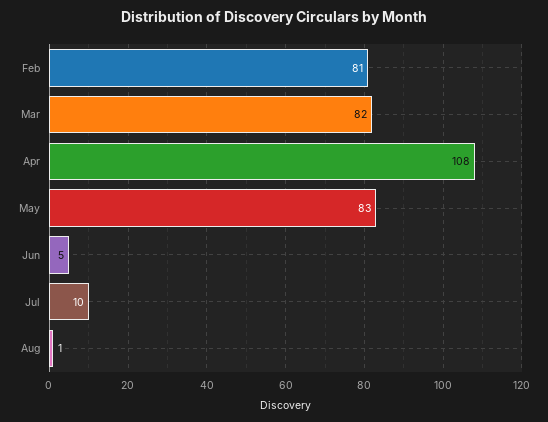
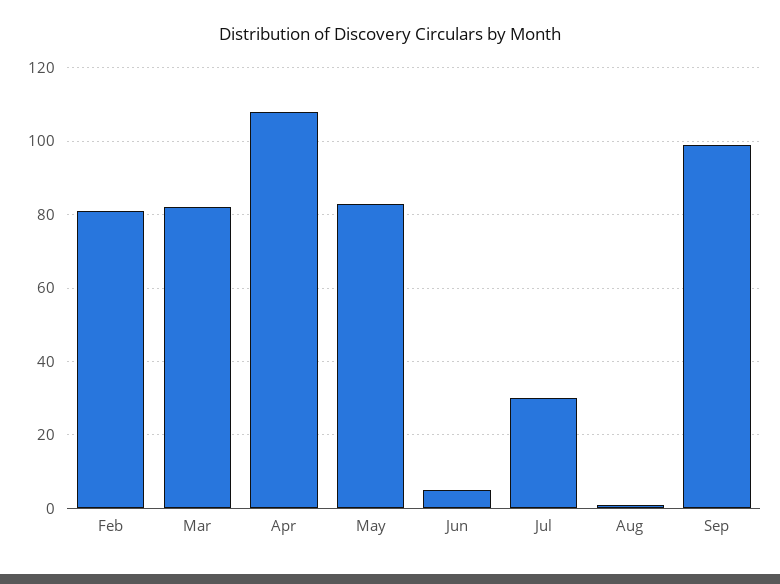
Jul: 10 -> 30
Sep: none -> 100

